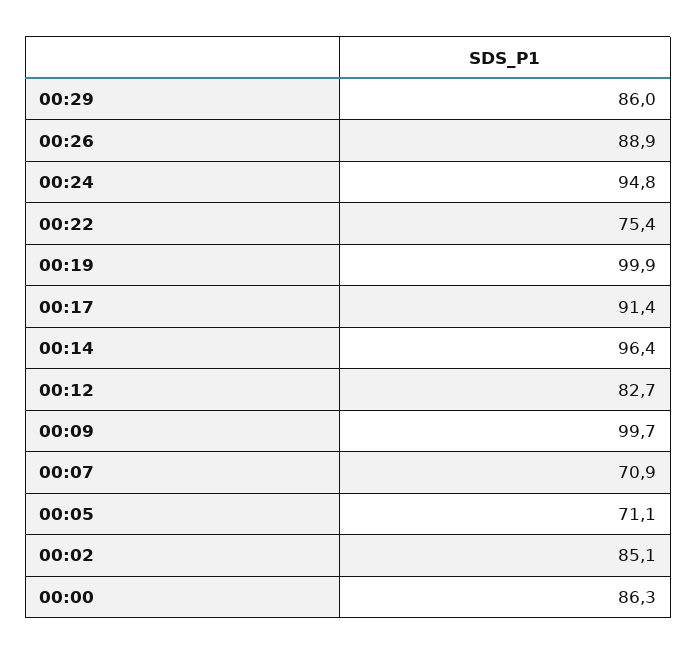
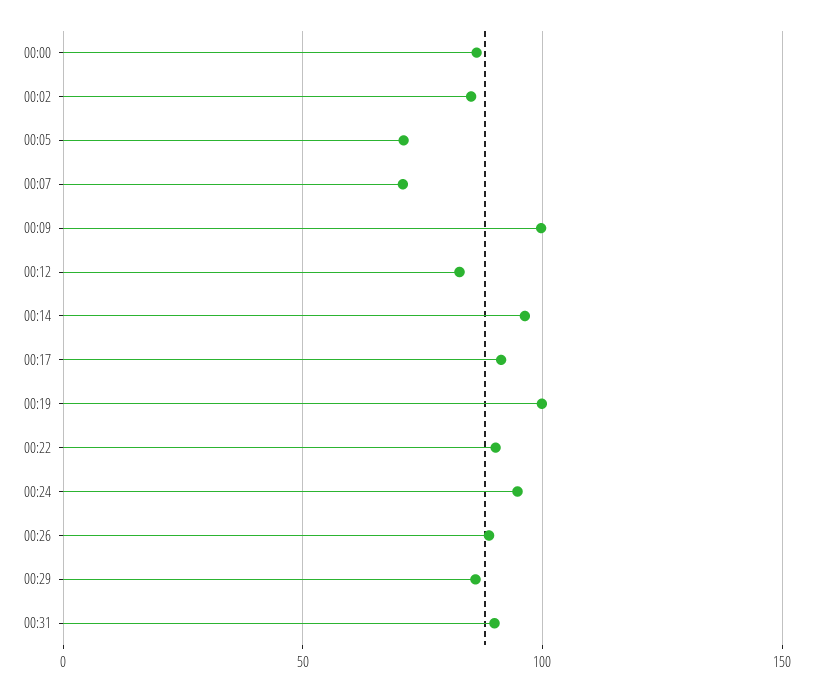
00:22: 75.4 -> 90
00:31: none -> 90

